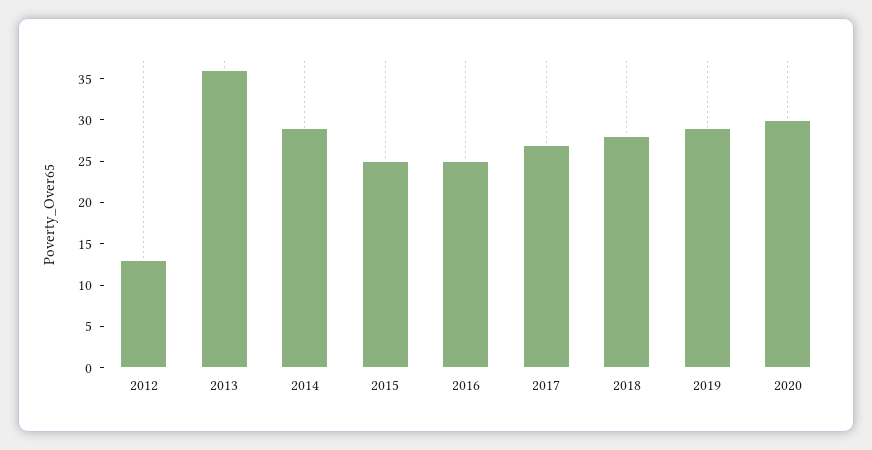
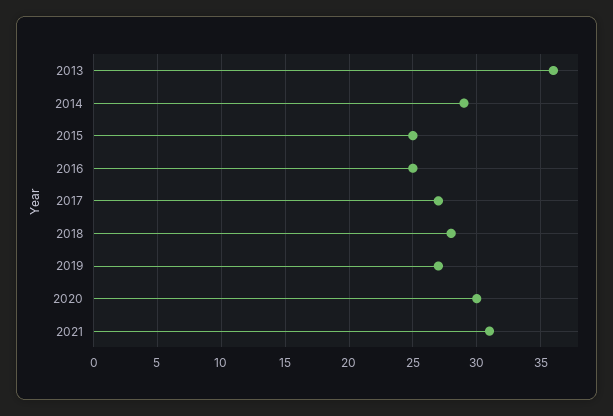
2012: 13 -> none
2019: 29 -> 27
2021: none -> 31

